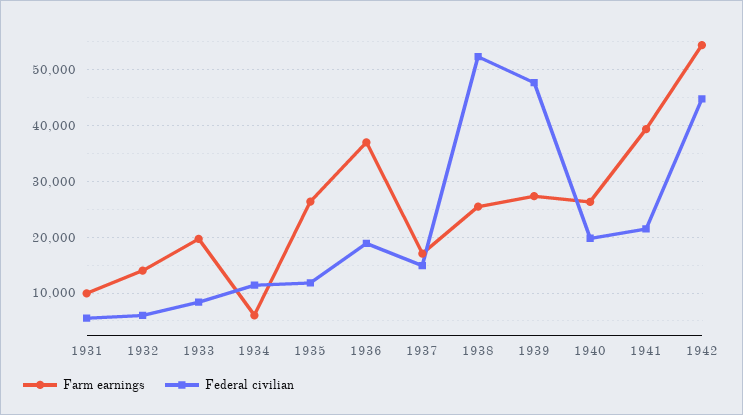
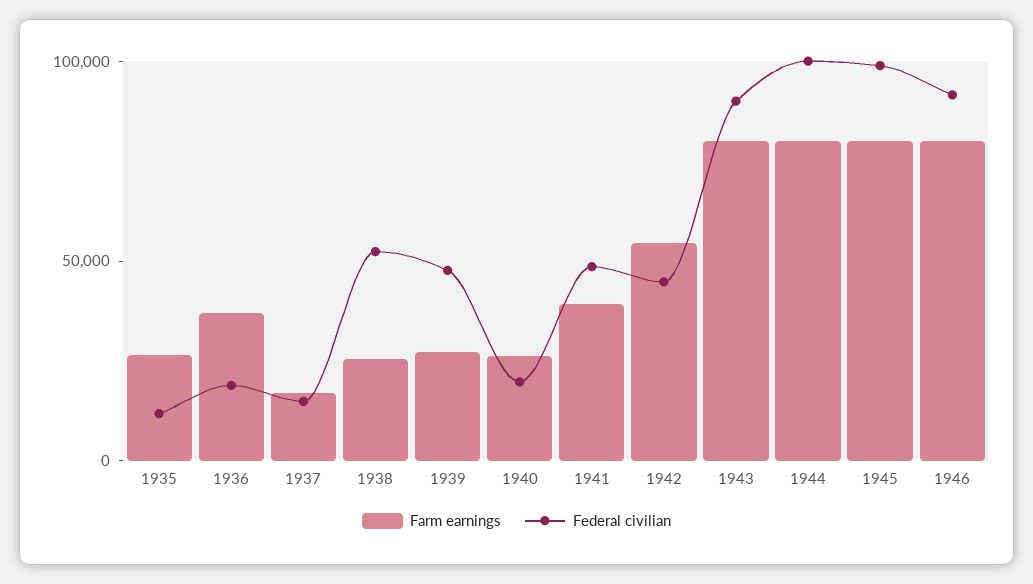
Farm earnings, 1931: 10000 -> none
Federal civilian, 1931: 6000 -> none
Farm earnings, 1932: 14000 -> none
Federal civilian, 1932: 6000 -> none
Farm earnings, 1933: 20000 -> none
Federal civilian, 1933: 8000 -> none
Farm earnings, 1934: 6000 -> none
Federal civilian, 1934: 12000 -> none
Federal civilian, 1941: 22000 -> 50000
Farm earnings, 1943: none -> 80000
Federal civilian, 1943: none -> 90000
Farm earnings, 1944: none -> 80000
Federal civilian, 1944: none -> 100000
Farm earnings, 1945: none -> 80000
Federal civilian, 1945: none -> 100000
Farm earnings, 1946: none -> 80000
Federal civilian, 1946: none -> 90000

